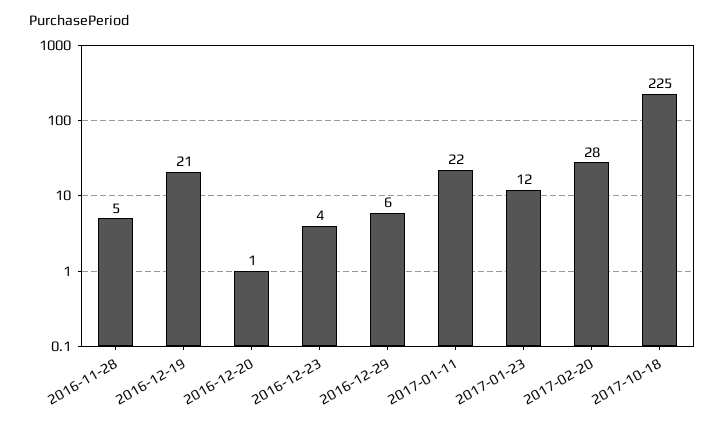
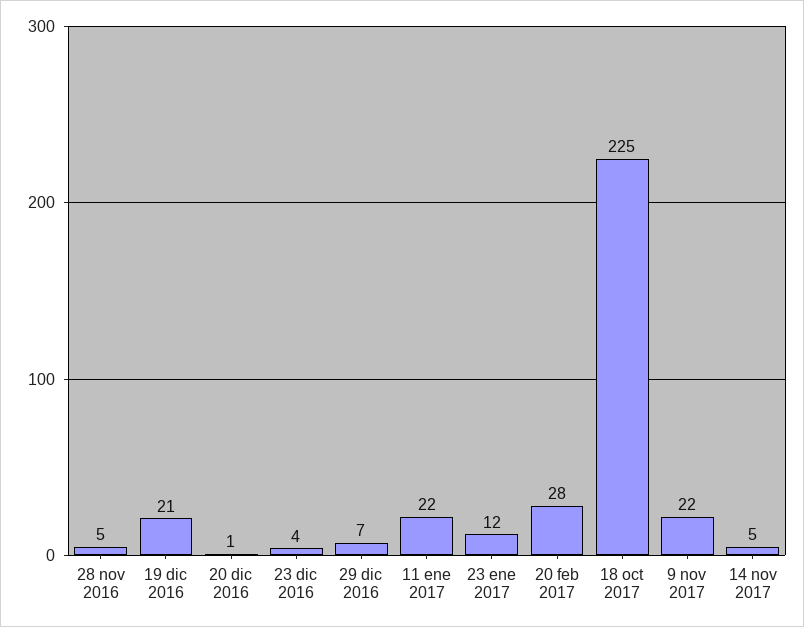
2016-12-29: 6 -> 7
9 nov 2017: none -> 22
14 nov 2017: none -> 5

